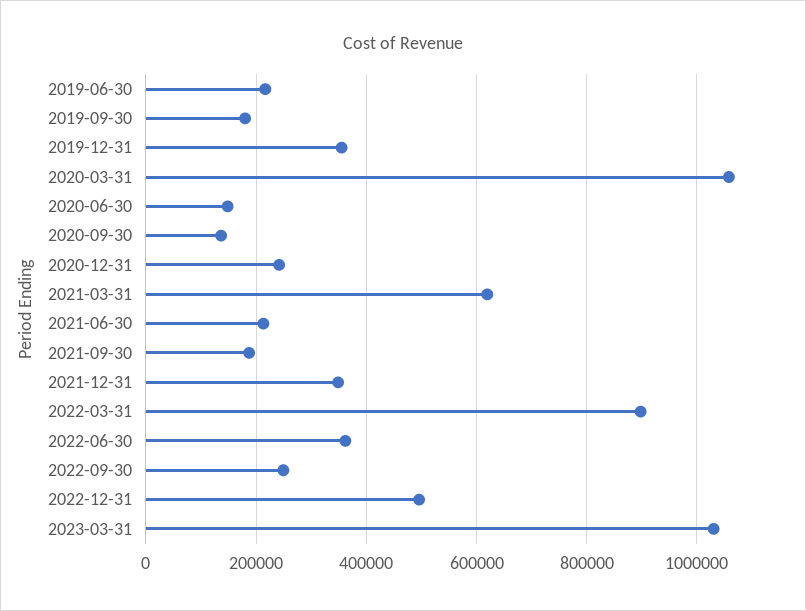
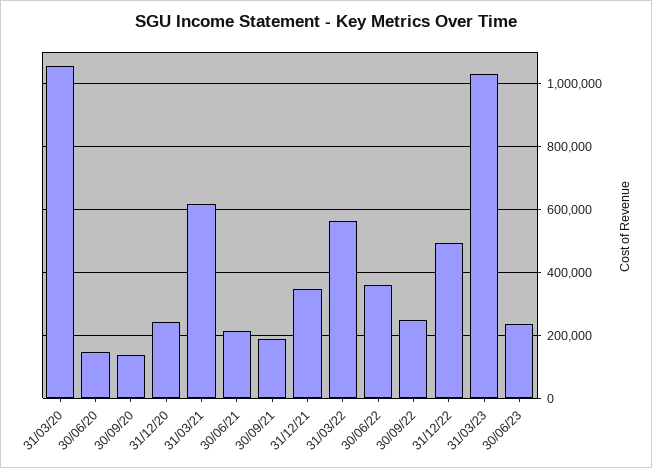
2019-06-30: 220000 -> none
2019-09-30: 180000 -> none
2019-12-31: 360000 -> none
2022-03-31: 900000 -> 560000
30/06/23: none -> 240000

